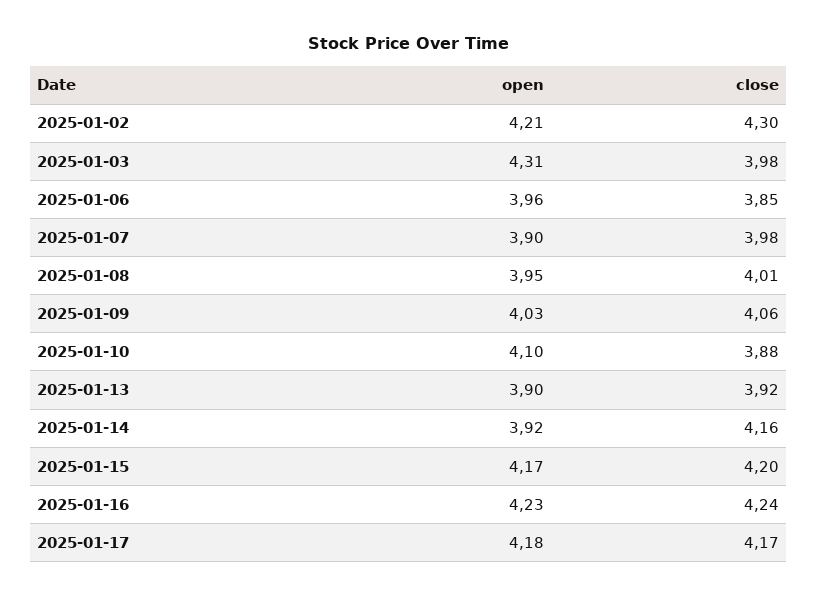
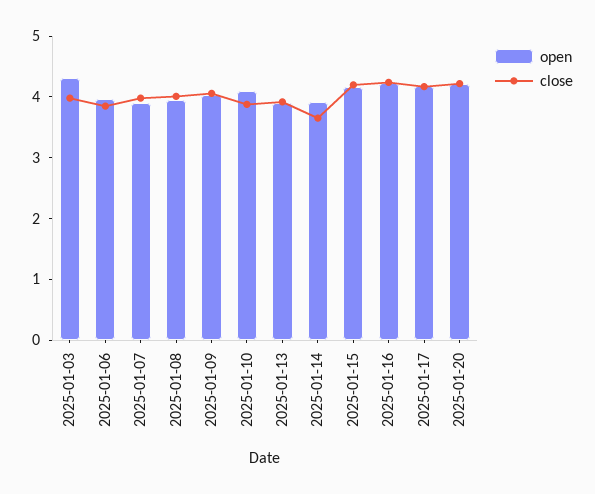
open, 2025-01-02: 4.21 -> none
close, 2025-01-02: 4.3 -> none
close, 2025-01-14: 4.16 -> 3.6
open, 2025-01-20: none -> 4.2
close, 2025-01-20: none -> 4.2

